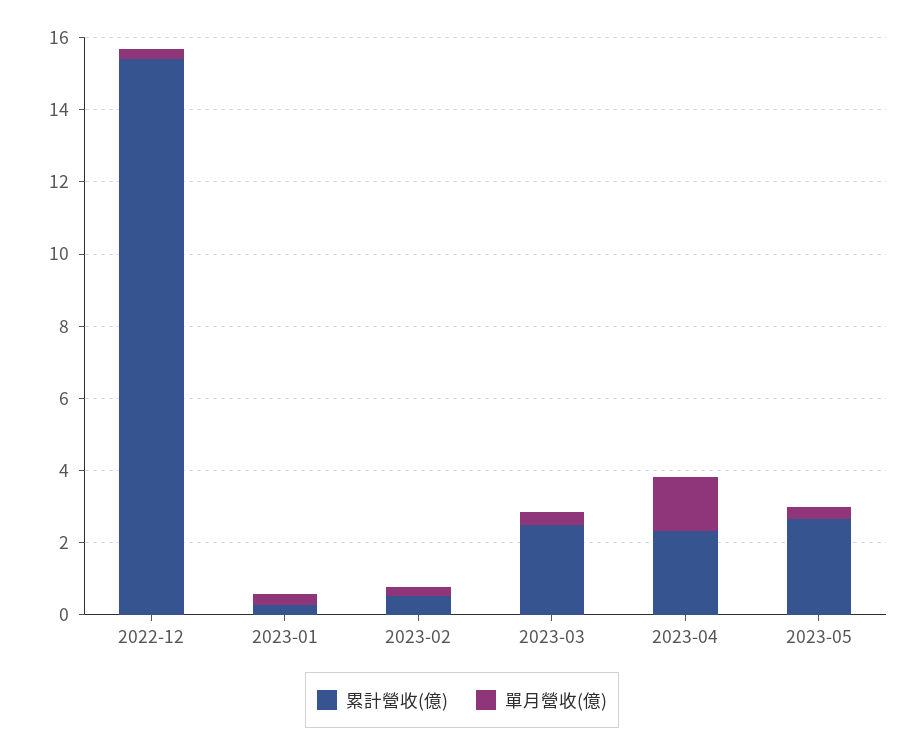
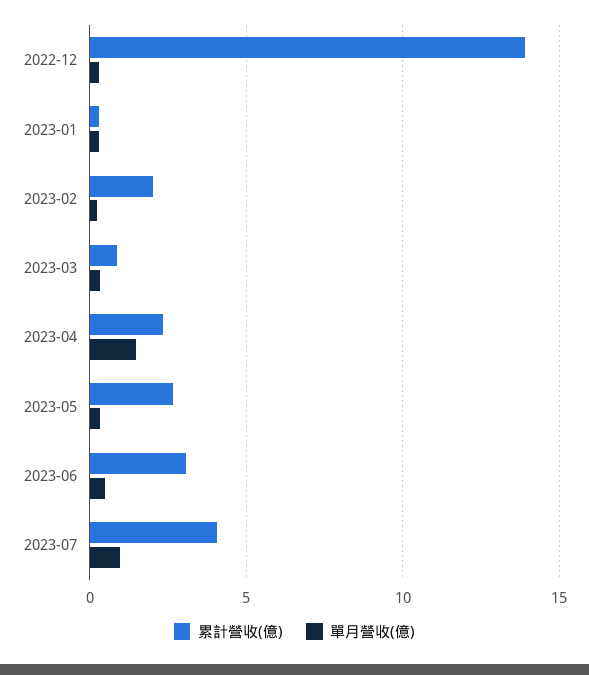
累計營收(億), 2022-12: 15.5 -> 14
累計營收(億), 2023-02: 0.5 -> 2
累計營收(億), 2023-03: 2.5 -> 1
累計營收(億), 2023-06: none -> 3
單月營收(億), 2023-06: none -> 0.5
累計營收(億), 2023-07: none -> 4
單月營收(億), 2023-07: none -> 1

